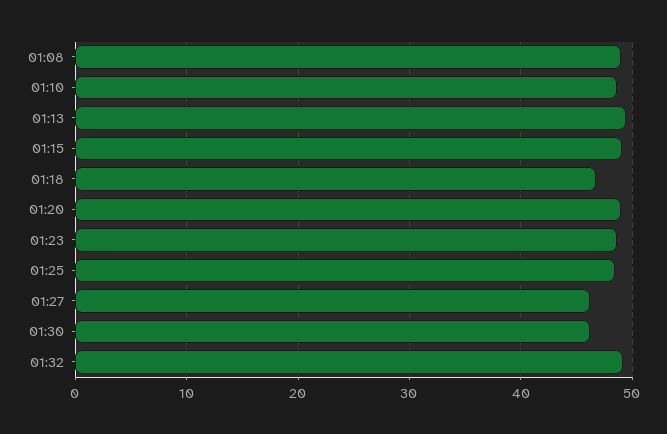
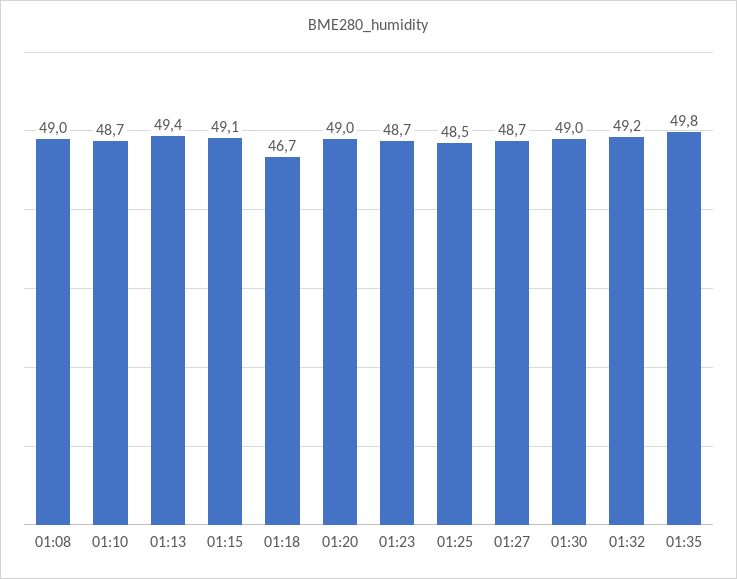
01:27: 46 -> 48.7
01:30: 46 -> 49
01:35: none -> 49.8

